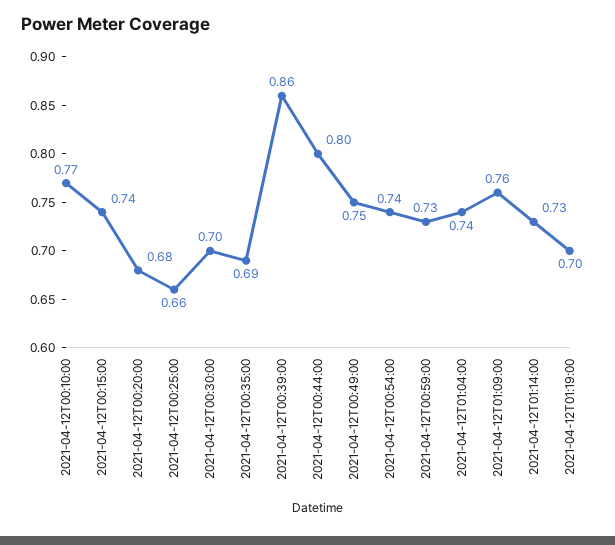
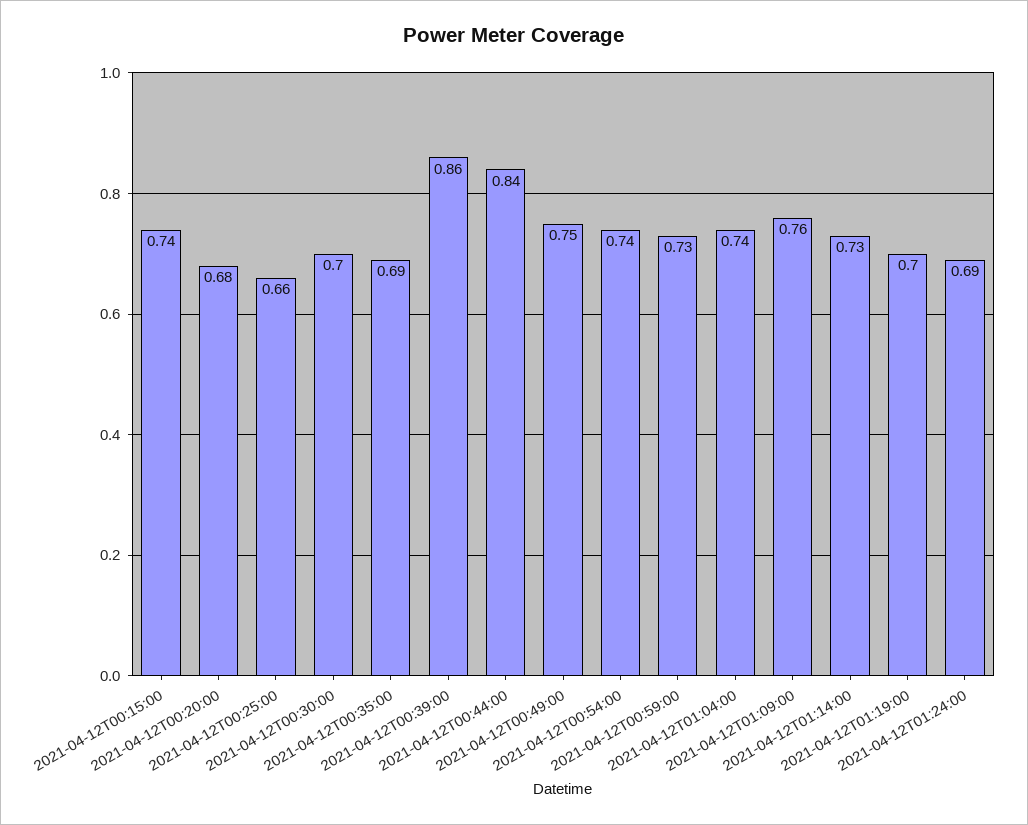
2021-04-12T00:10:00: 0.77 -> none
2021-04-12T00:44:00: 0.8 -> 0.84
2021-04-12T01:24:00: none -> 0.69

